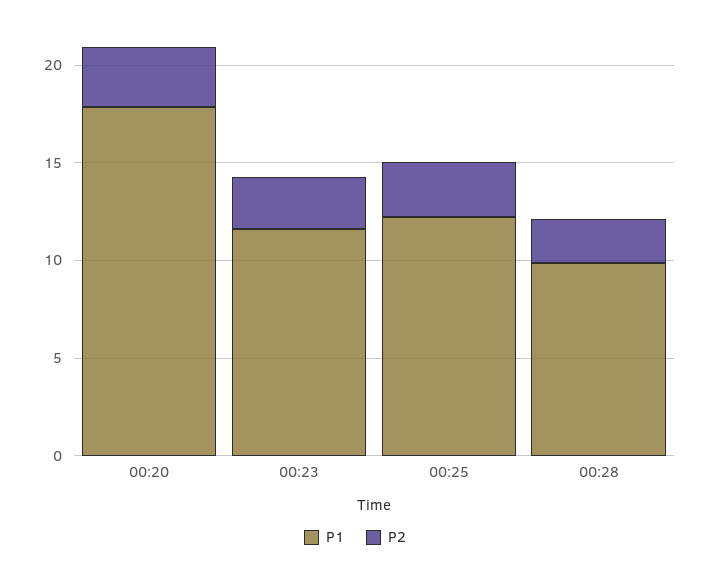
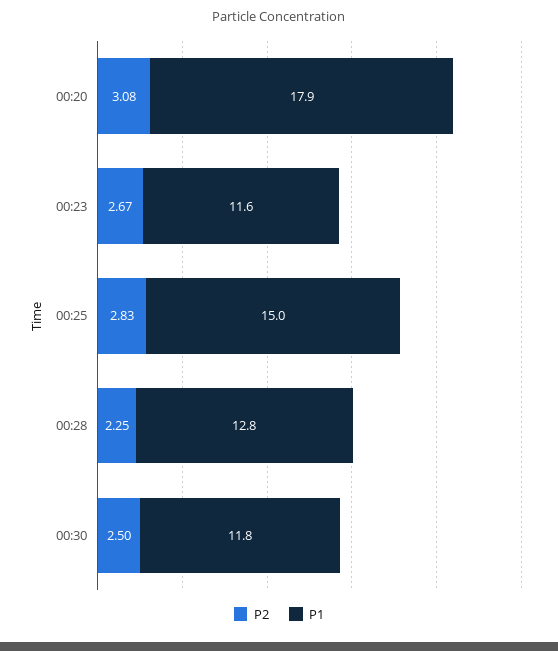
P1, 00:25: 12 -> 15
P1, 00:28: 10 -> 12.8
P2, 00:30: none -> 2.5
P1, 00:30: none -> 11.8

